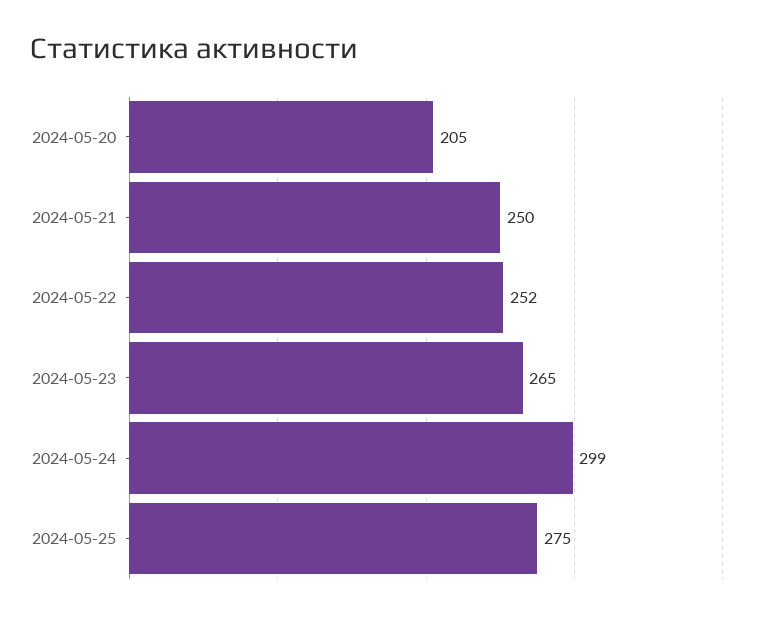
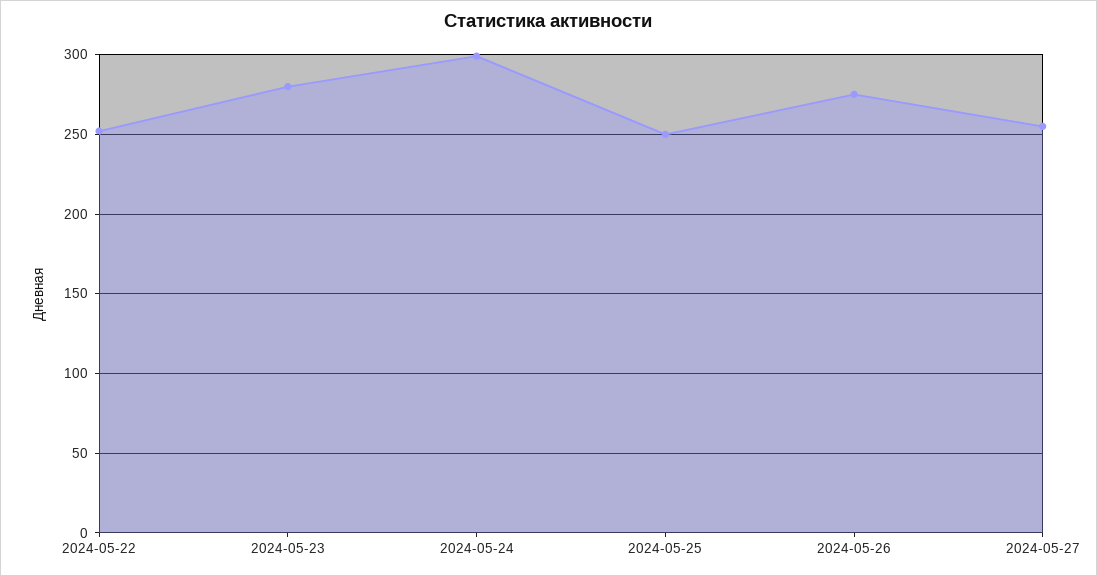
2024-05-20: 205 -> none
2024-05-21: 250 -> none
2024-05-23: 265 -> 280
2024-05-25: 275 -> 250
2024-05-26: none -> 275
2024-05-27: none -> 255

